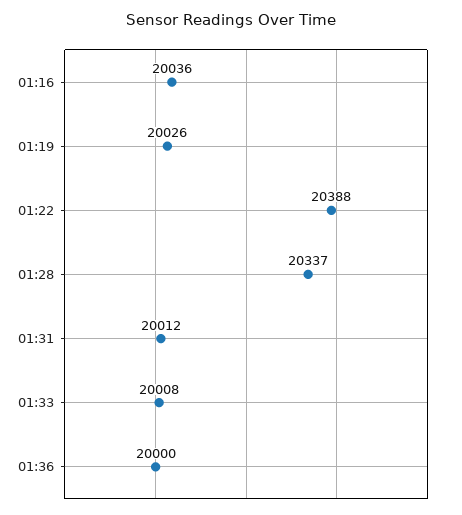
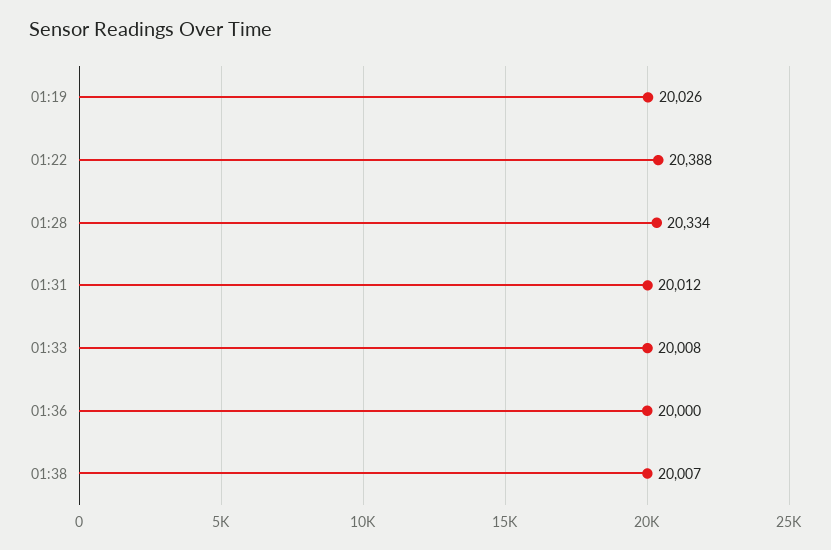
01:16: 20036 -> none
01:28: 20337 -> 20334
01:38: none -> 20007

